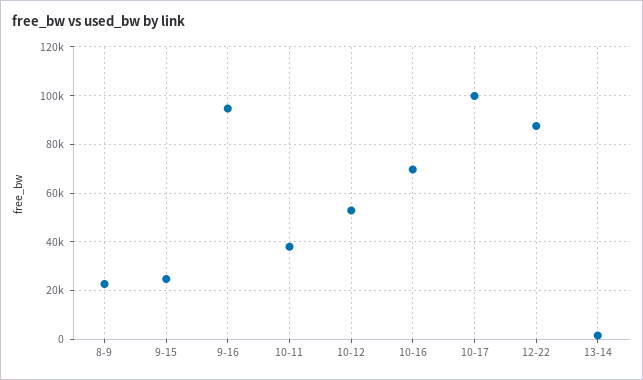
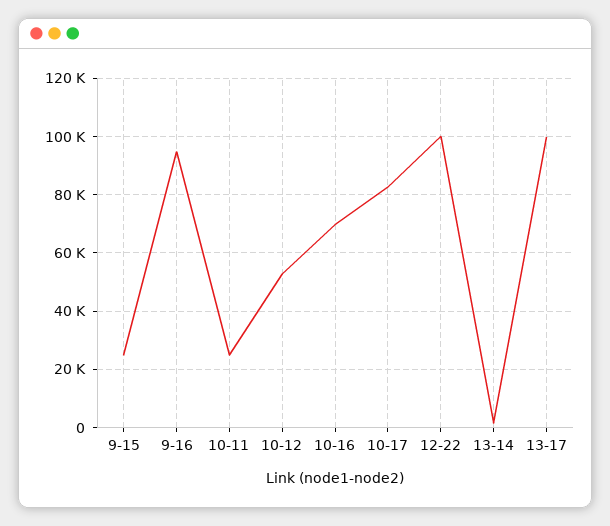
8-9: 22500 -> none
10-11: 37500 -> 25000
10-17: 100000 -> 82500
12-22: 87500 -> 100000
13-17: none -> 100000

